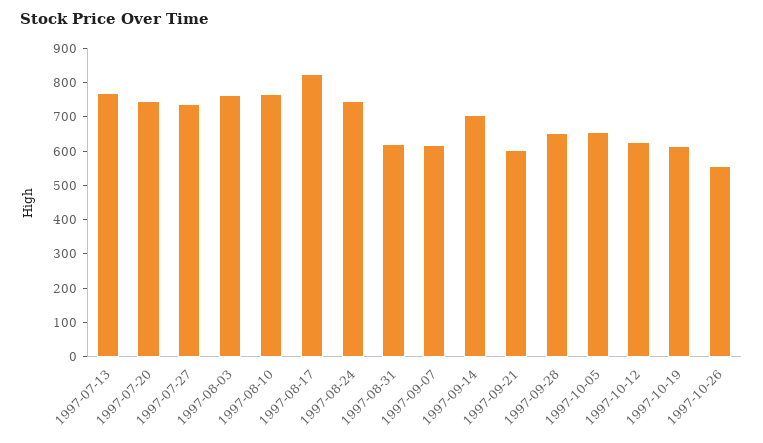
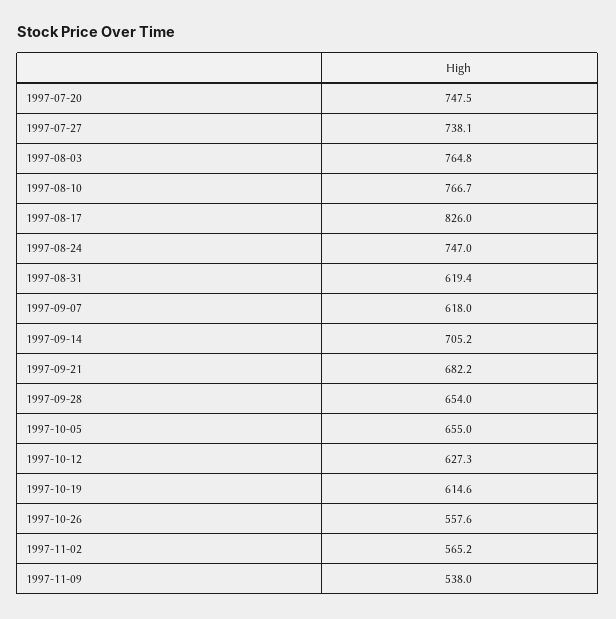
1997-07-13: 775 -> none
1997-09-21: 600 -> 682.2
1997-11-02: none -> 565.2
1997-11-09: none -> 538

